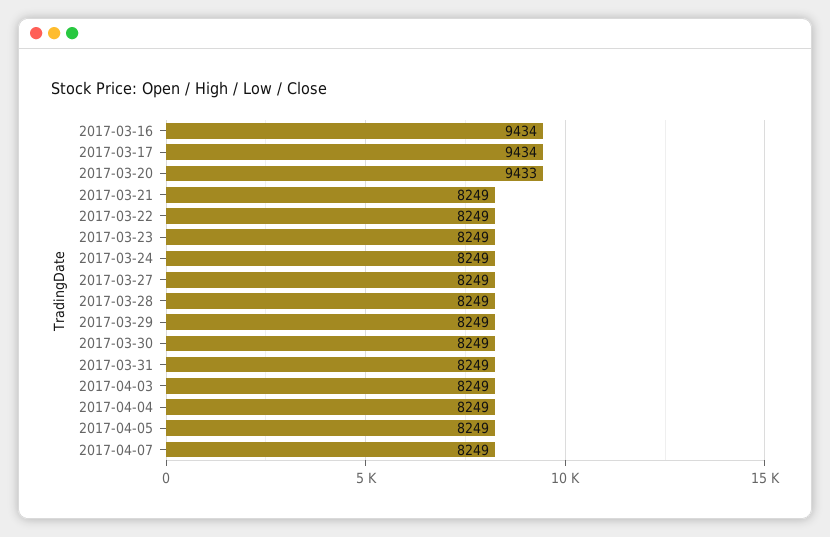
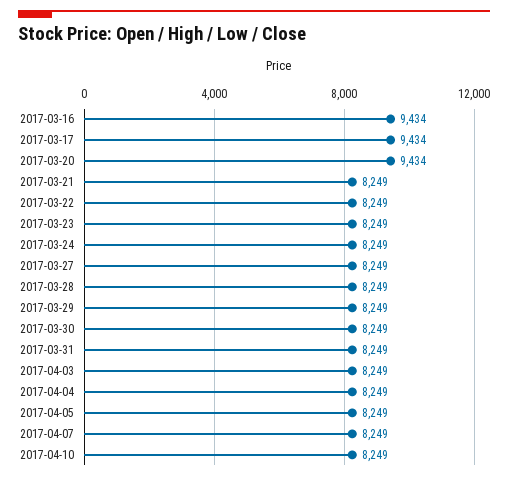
2017-03-20: 9433 -> 9434
2017-04-10: none -> 8249

